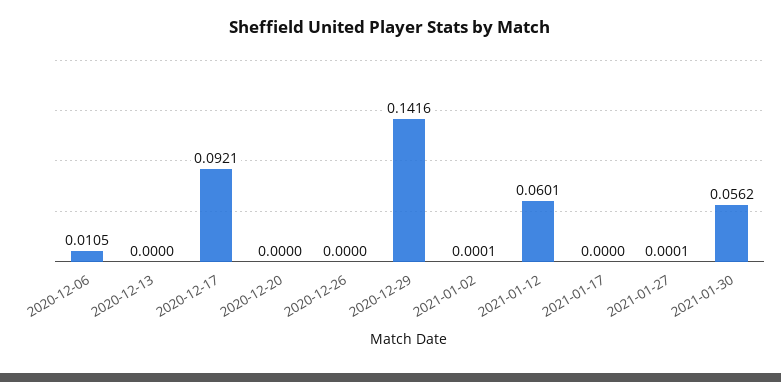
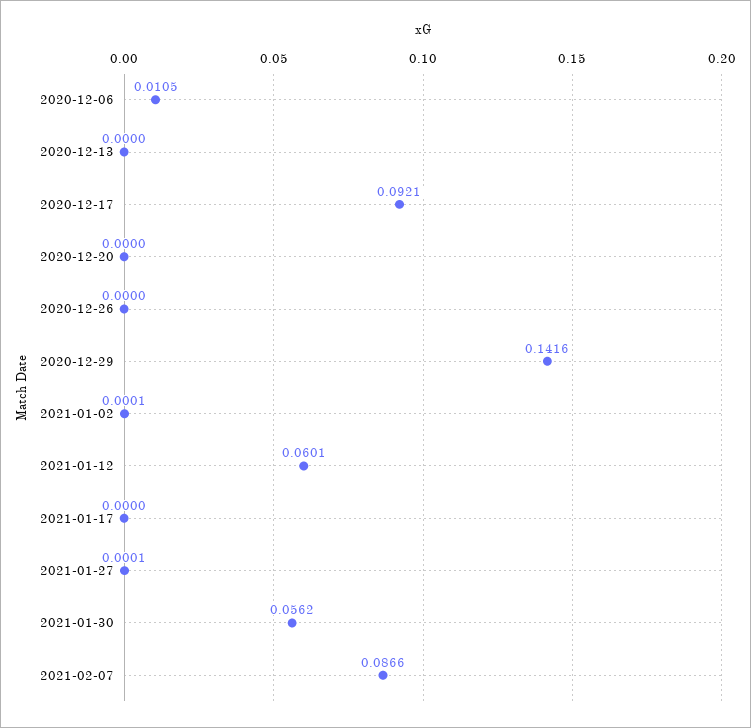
2021-02-07: none -> 0.0866

